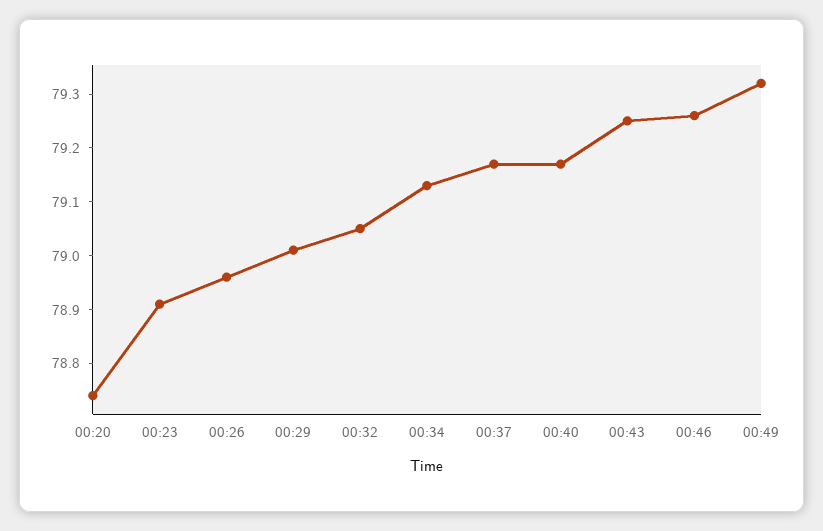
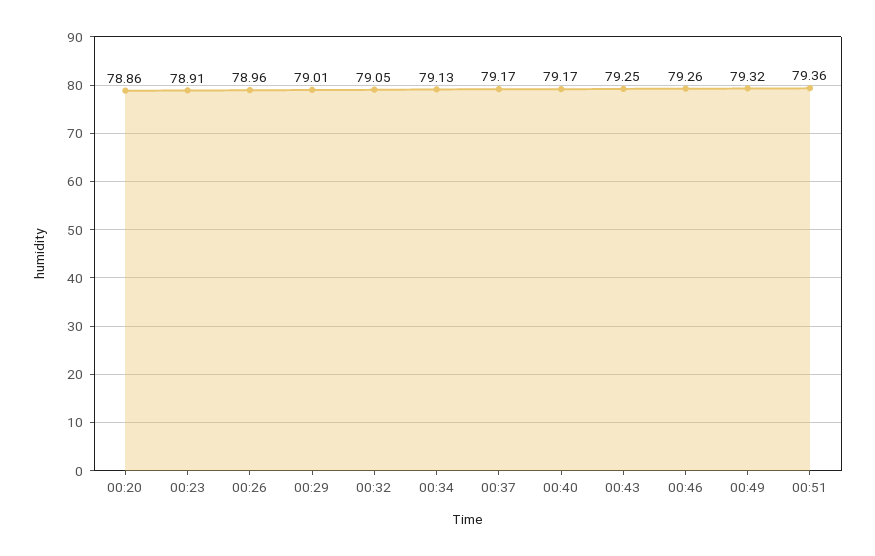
00:20: 78.75 -> 78.86
00:51: none -> 79.36

